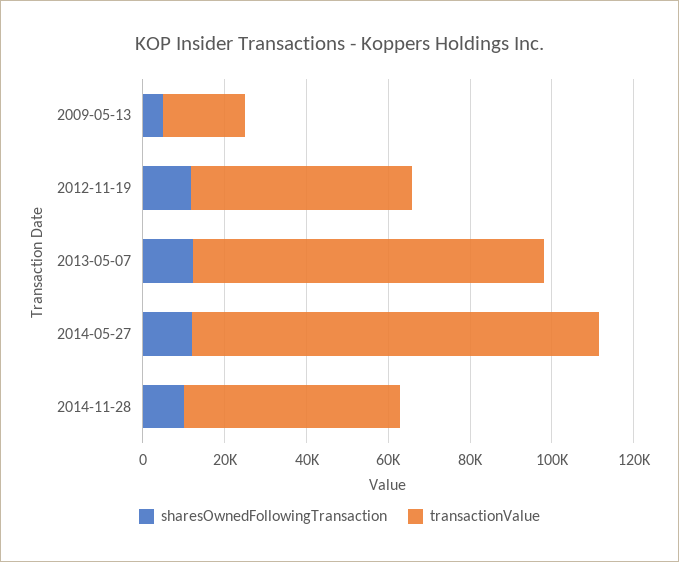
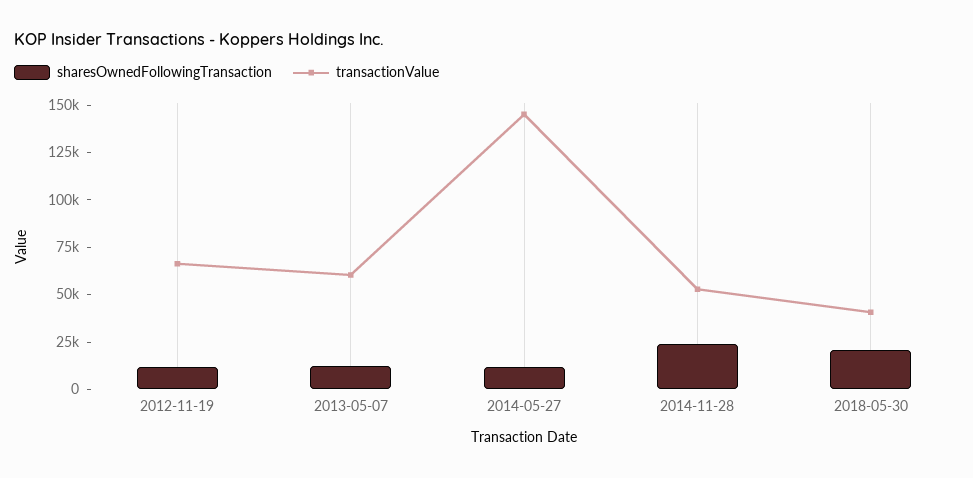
sharesOwnedFollowingTransaction, 2009-05-13: 5000 -> none
transactionValue, 2009-05-13: 20000 -> none
transactionValue, 2012-11-19: 55000 -> 65000
transactionValue, 2013-05-07: 85000 -> 60000
transactionValue, 2014-05-27: 100000 -> 145000
sharesOwnedFollowingTransaction, 2014-11-28: 10000 -> 25000
sharesOwnedFollowingTransaction, 2018-05-30: none -> 20000
transactionValue, 2018-05-30: none -> 40000

